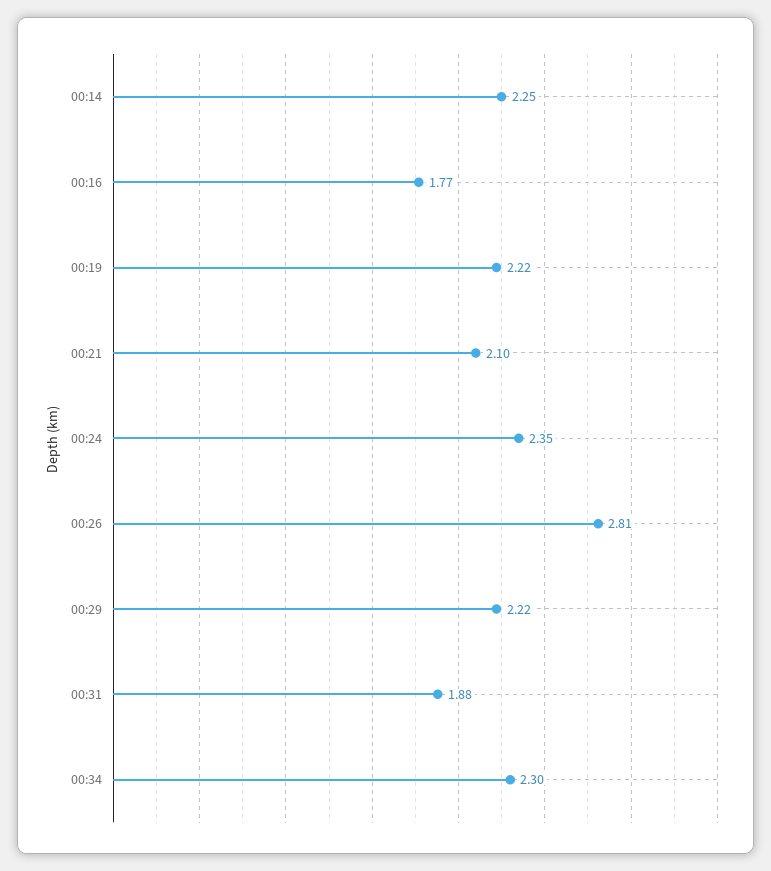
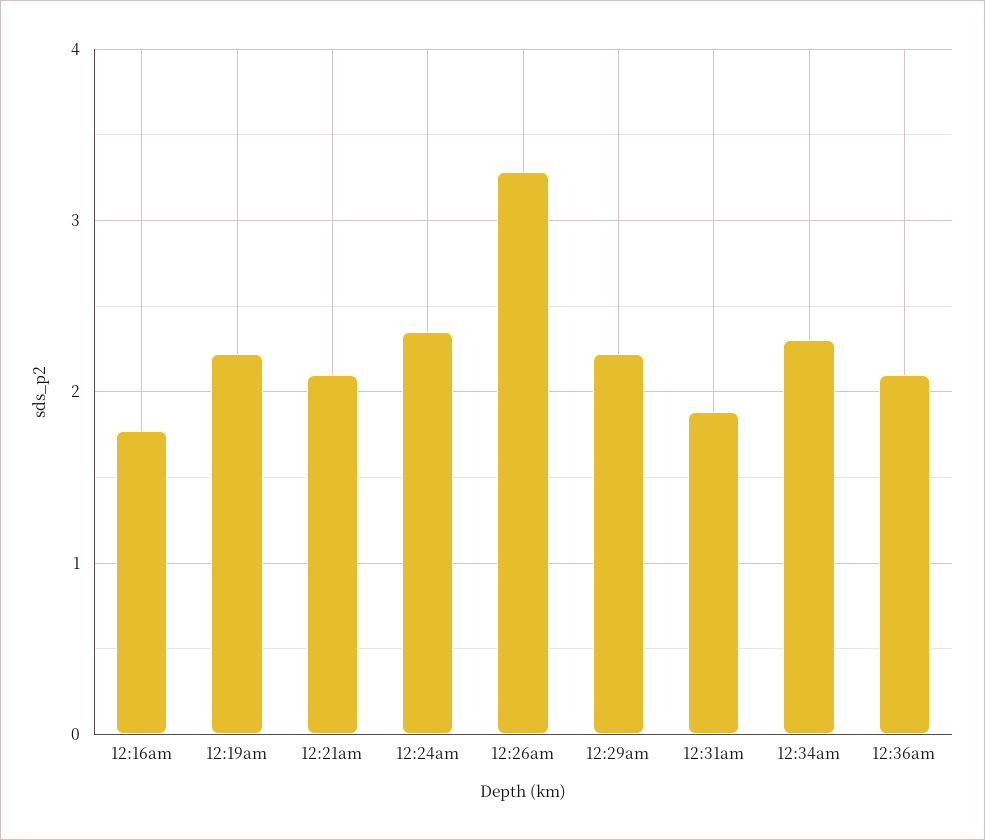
00:14: 2.25 -> none
00:26: 2.81 -> 3.3
12:36am: none -> 2.1

